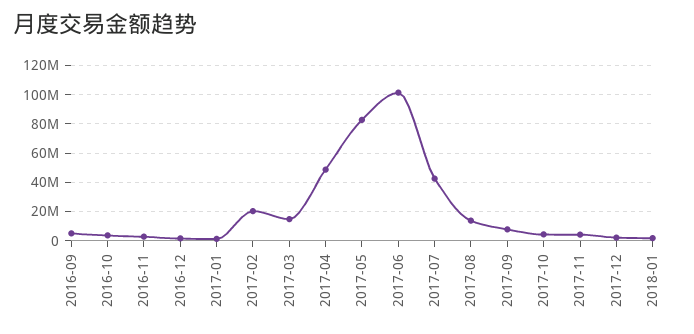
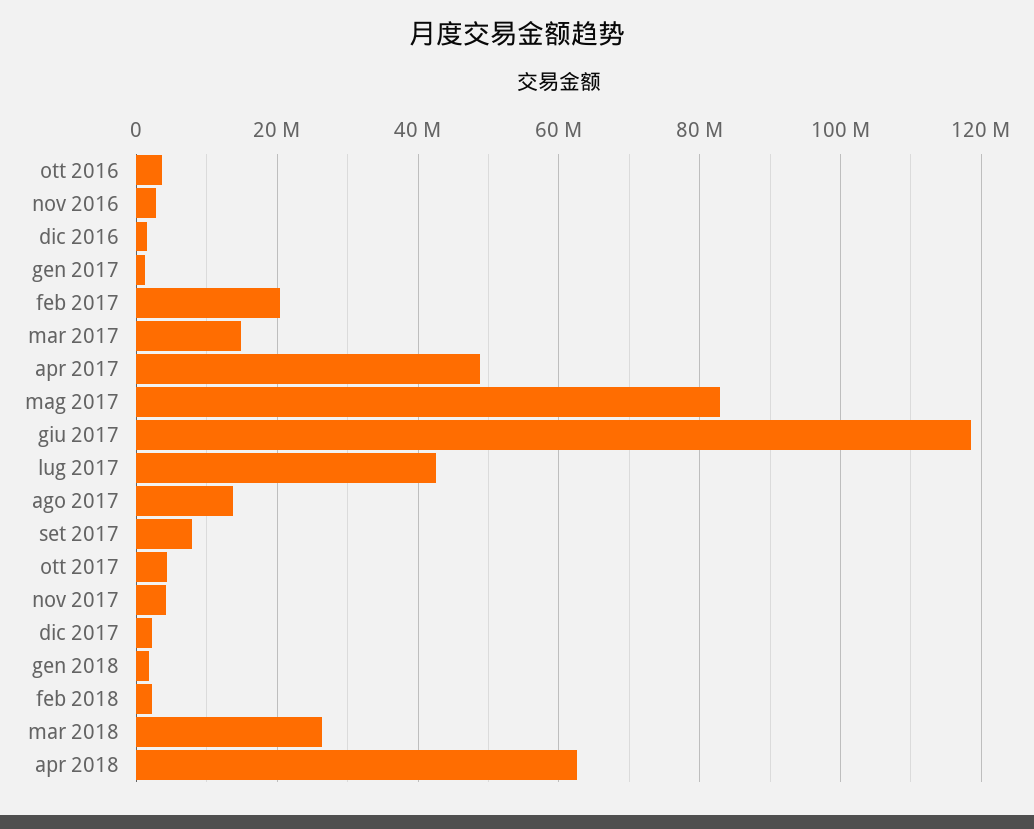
2016-09: 5000000 -> none
2017-06: 100000000 -> 118000000
feb 2018: none -> 2000000
mar 2018: none -> 26000000
apr 2018: none -> 62000000

